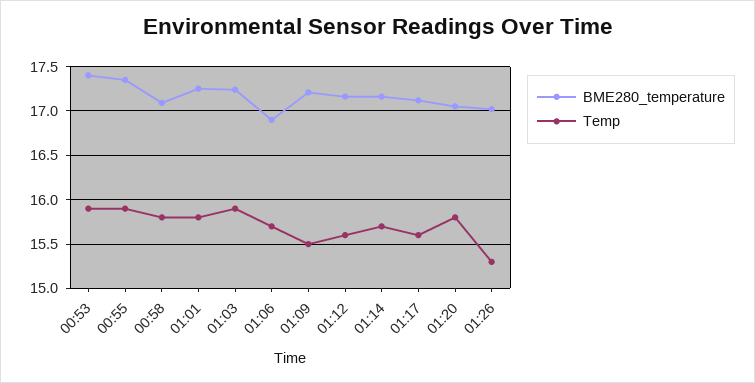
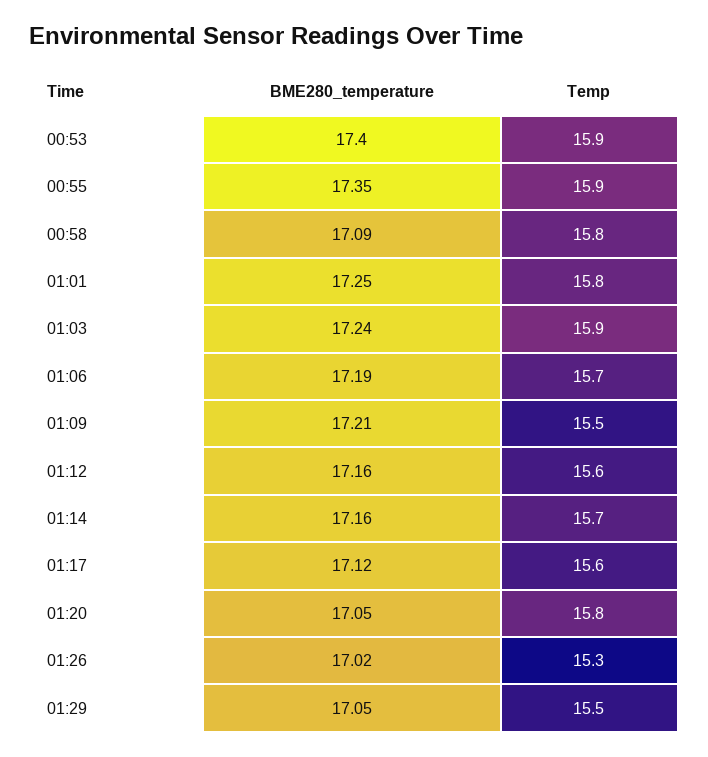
BME280_temperature, 01:06: 16.9 -> 17.19
BME280_temperature, 01:29: none -> 17.05
Temp, 01:29: none -> 15.5

